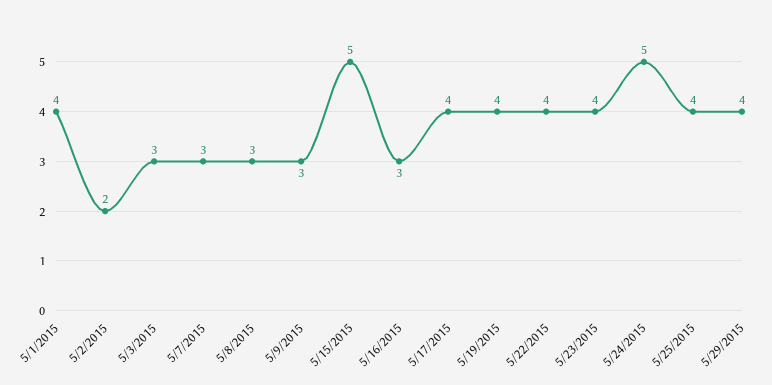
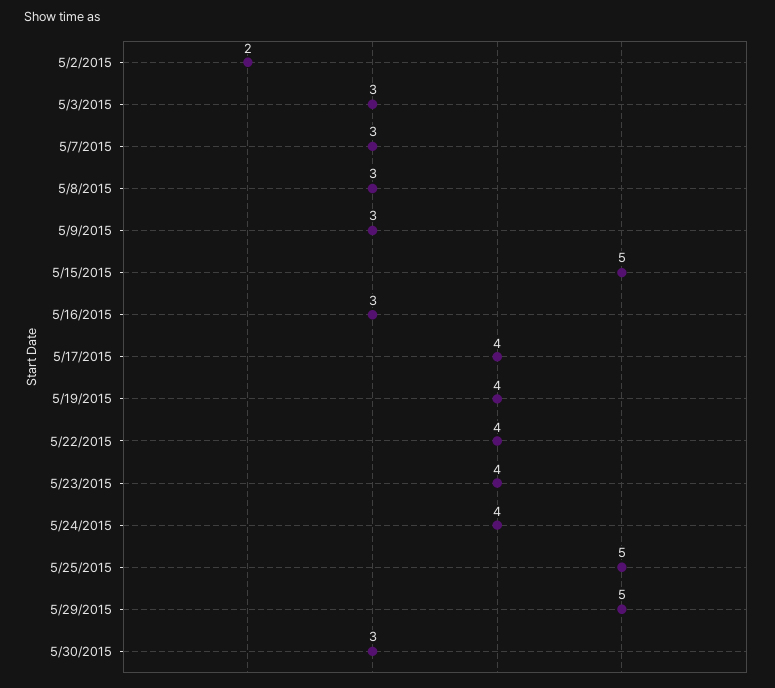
5/1/2015: 4 -> none
5/24/2015: 5 -> 4
5/25/2015: 4 -> 5
5/29/2015: 4 -> 5
5/30/2015: none -> 3

